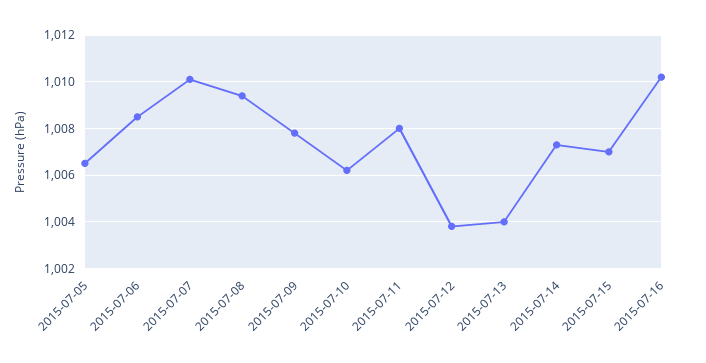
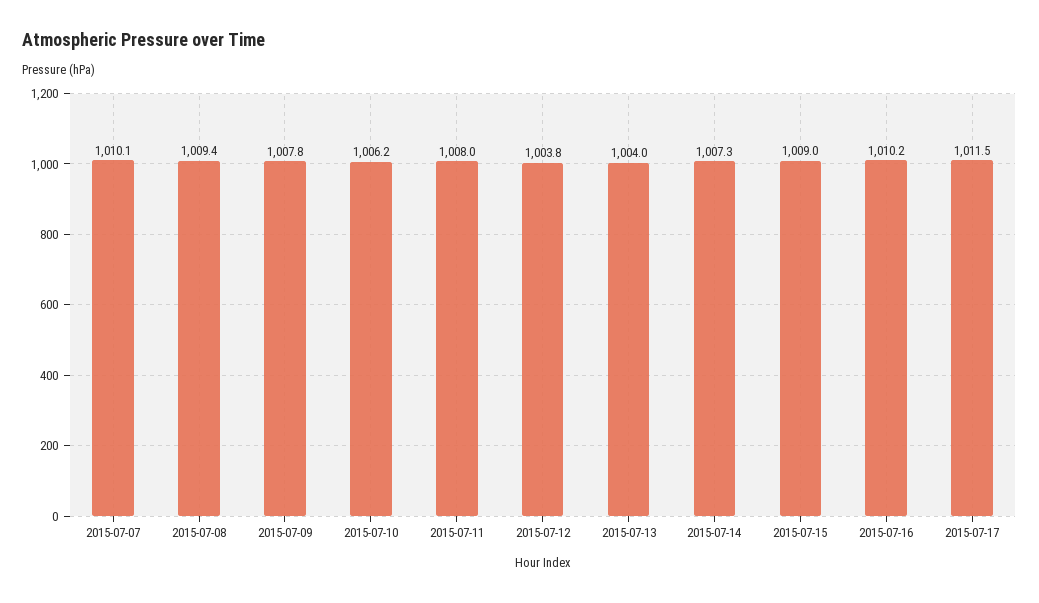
2015-07-05: 1006.5 -> none
2015-07-06: 1008.5 -> none
2015-07-15: 1007 -> 1009
2015-07-17: none -> 1011.5

